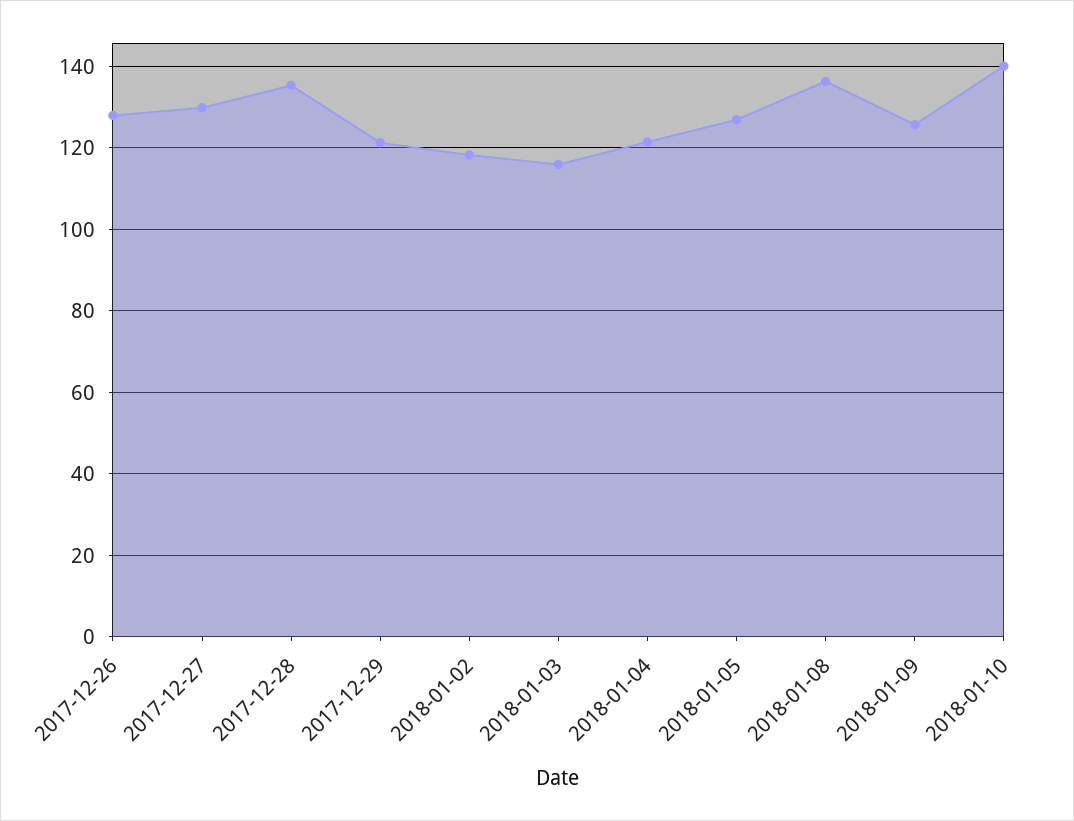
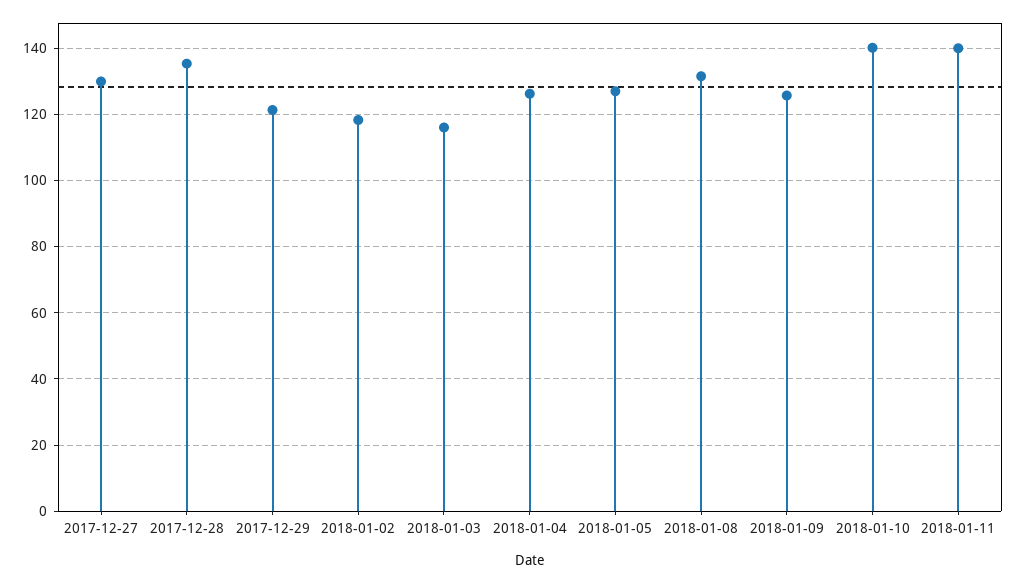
2017-12-26: 128 -> none
2018-01-04: 122 -> 126
2018-01-08: 136 -> 132
2018-01-11: none -> 140

